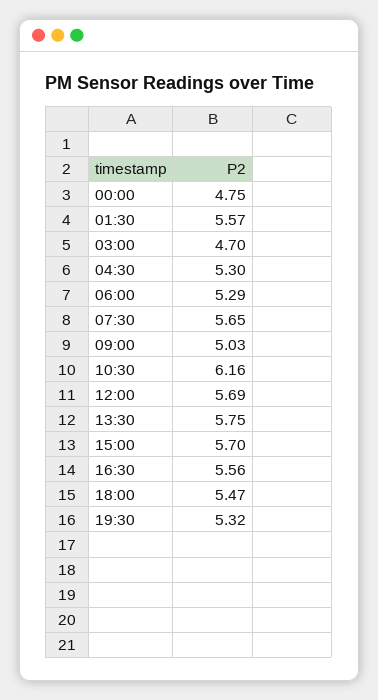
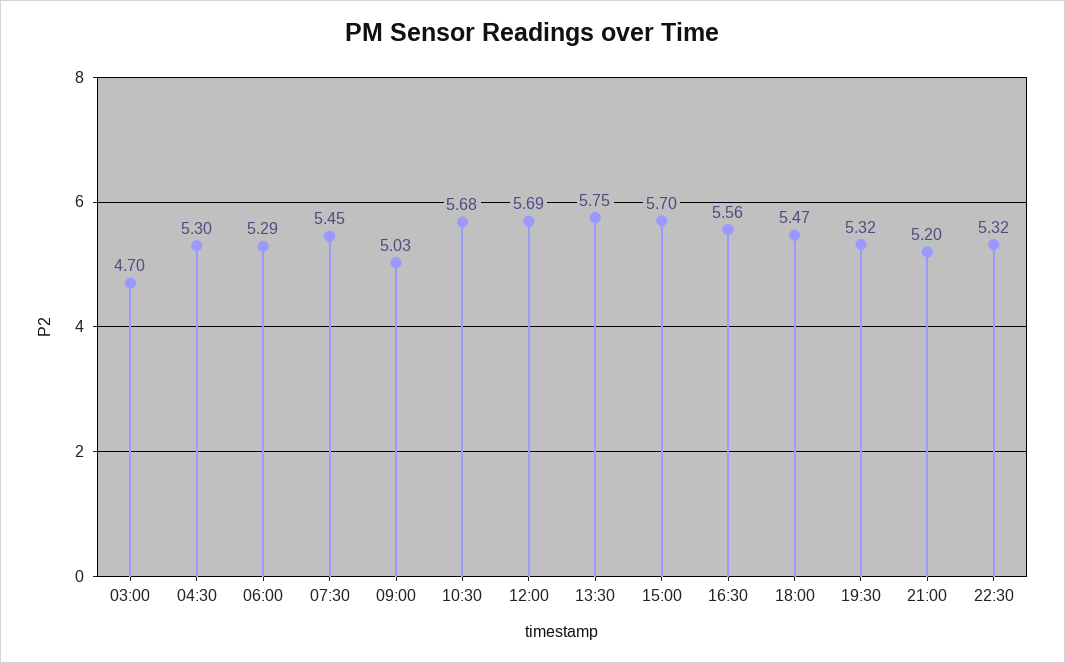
00:00: 4.75 -> none
01:30: 5.57 -> none
07:30: 5.65 -> 5.45
10:30: 6.16 -> 5.68
21:00: none -> 5.2
22:30: none -> 5.32

